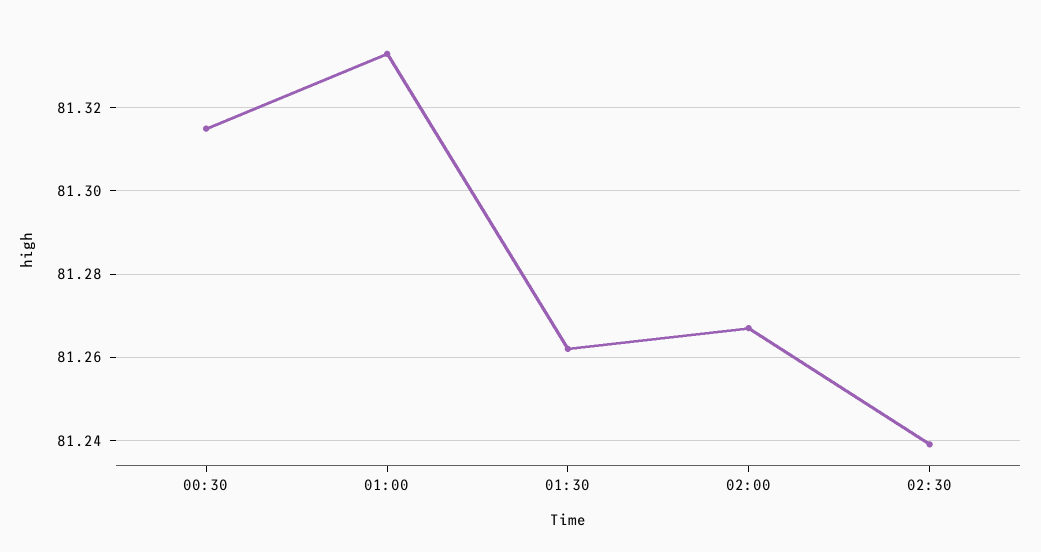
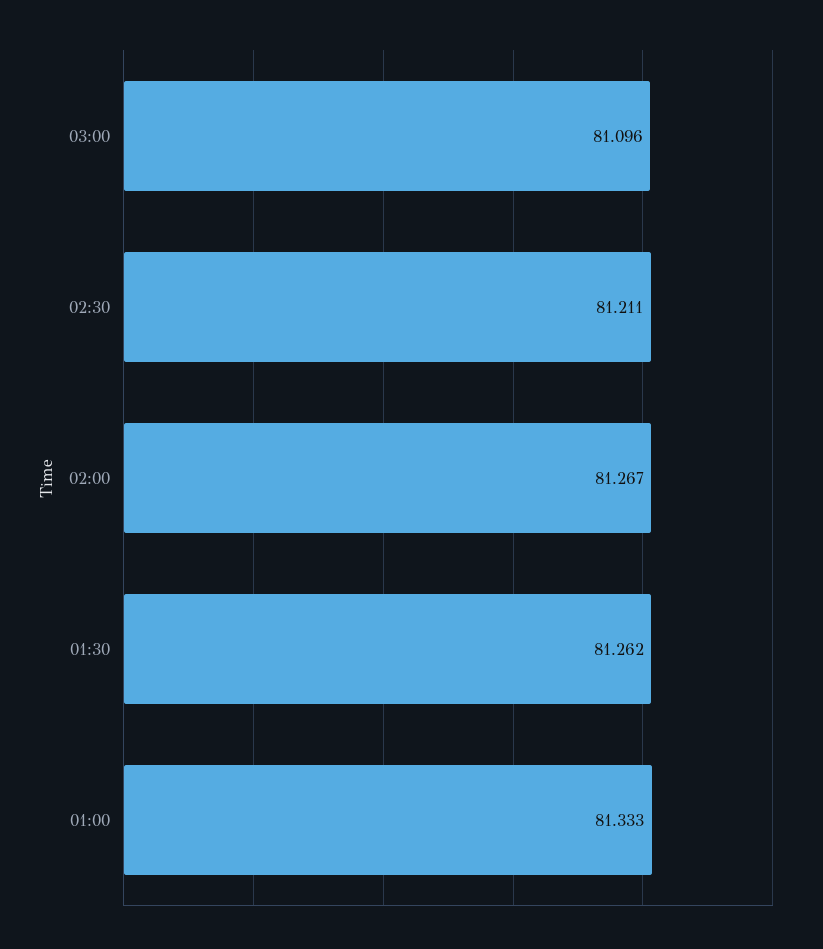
00:30: 81.315 -> none
02:30: 81.24 -> 81.211
03:00: none -> 81.096

